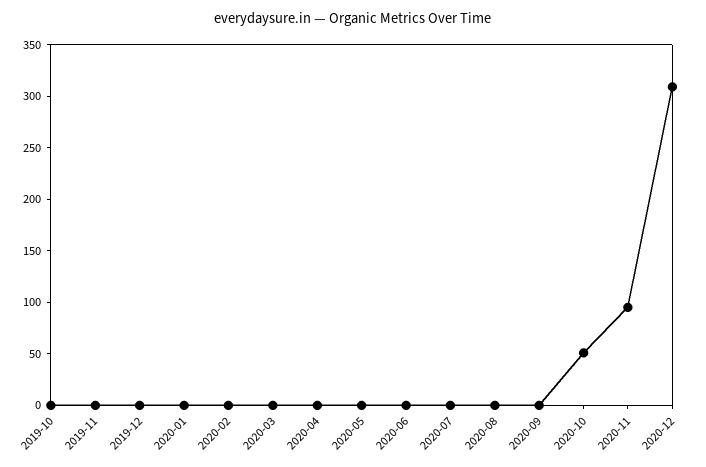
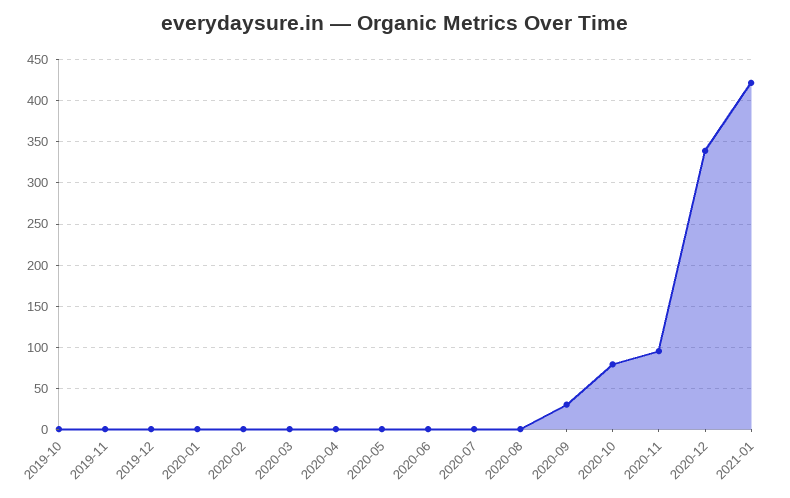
2020-09: 0 -> 30
2020-10: 50 -> 80
2020-12: 310 -> 340
2021-01: none -> 420

